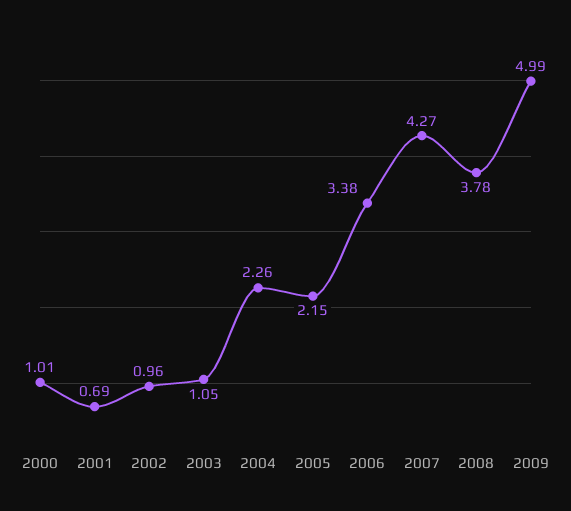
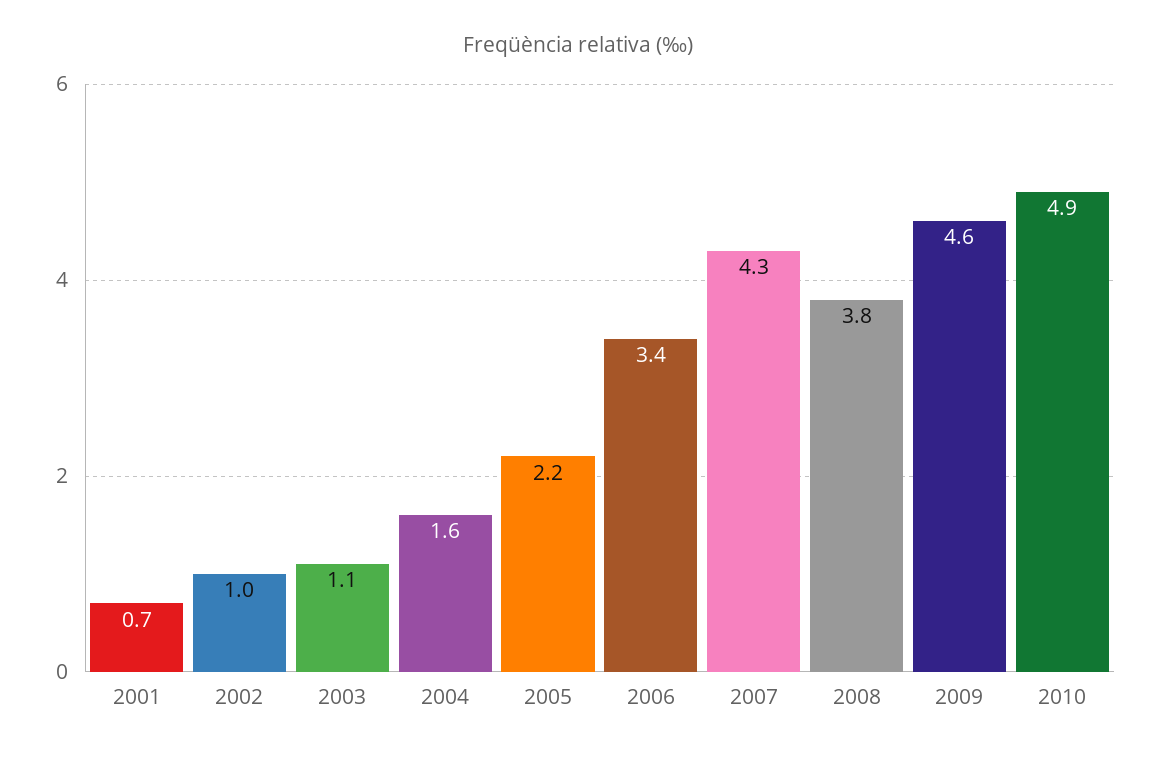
2000: 1.01 -> none
2004: 2.26 -> 1.6
2009: 4.99 -> 4.6
2010: none -> 4.9

